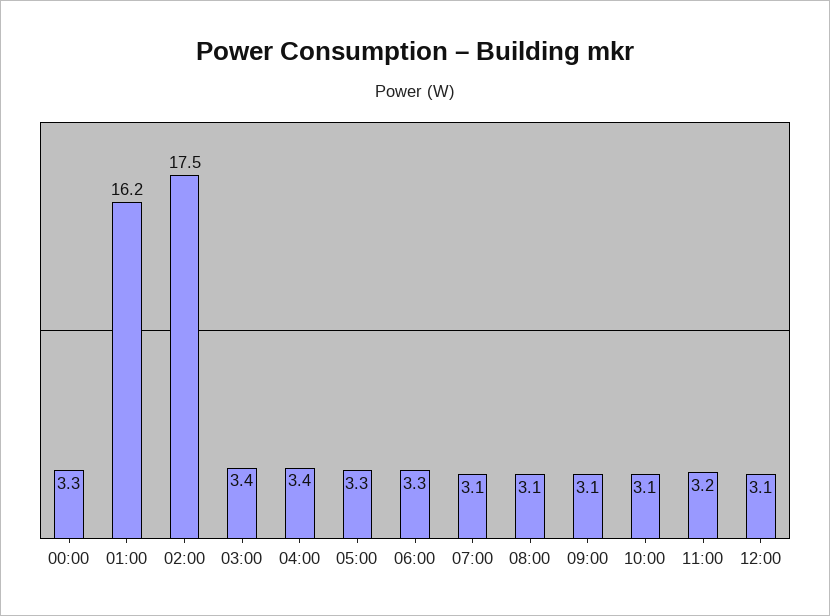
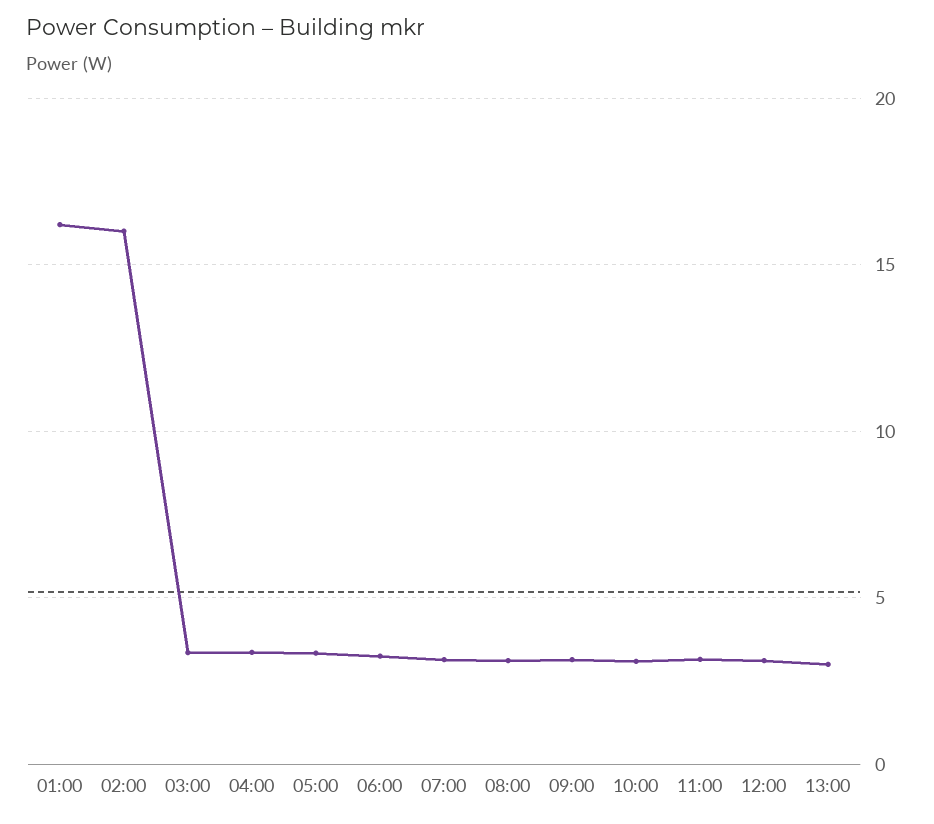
00:00: 3.3 -> none
02:00: 17.5 -> 16
13:00: none -> 3

